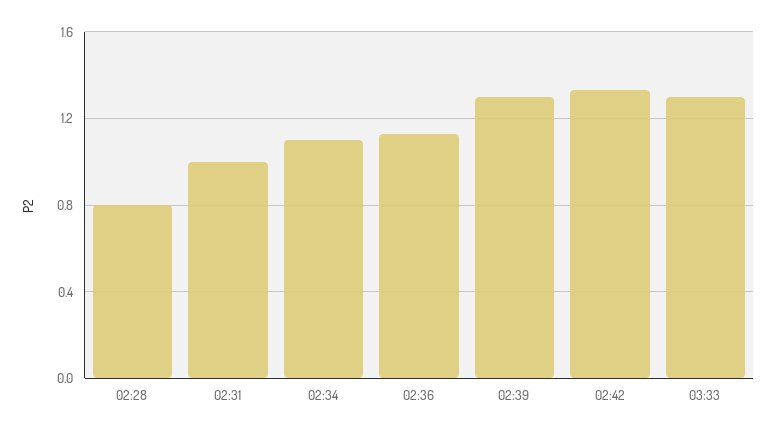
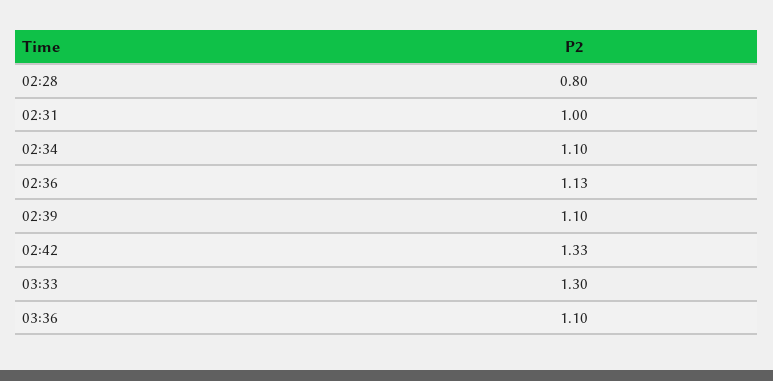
02:39: 1.3 -> 1.1
03:36: none -> 1.1

